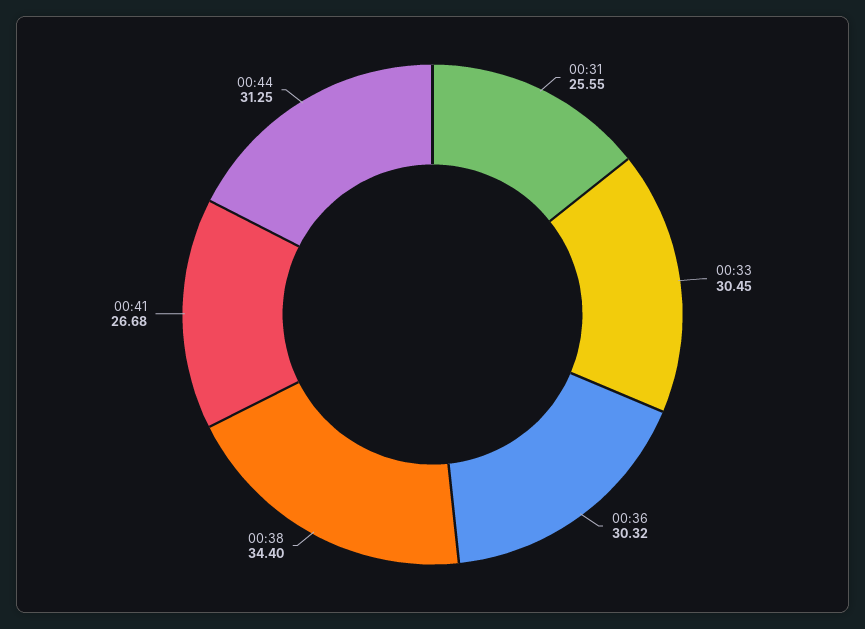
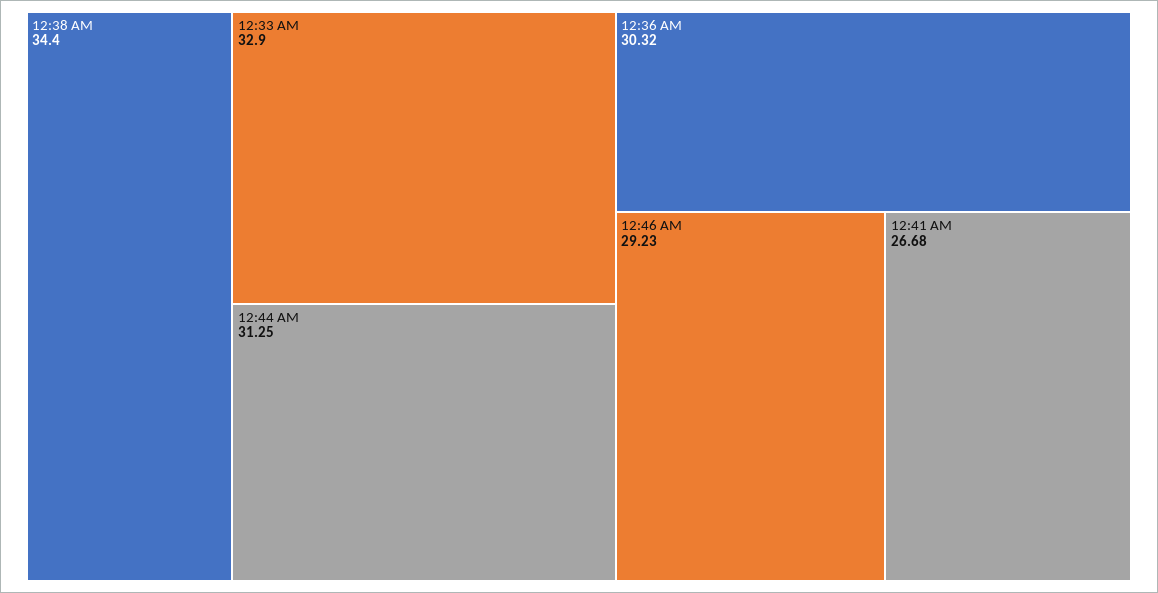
00:31: 25.55 -> none
00:33: 30.45 -> 32.9
12:46 AM: none -> 29.23

